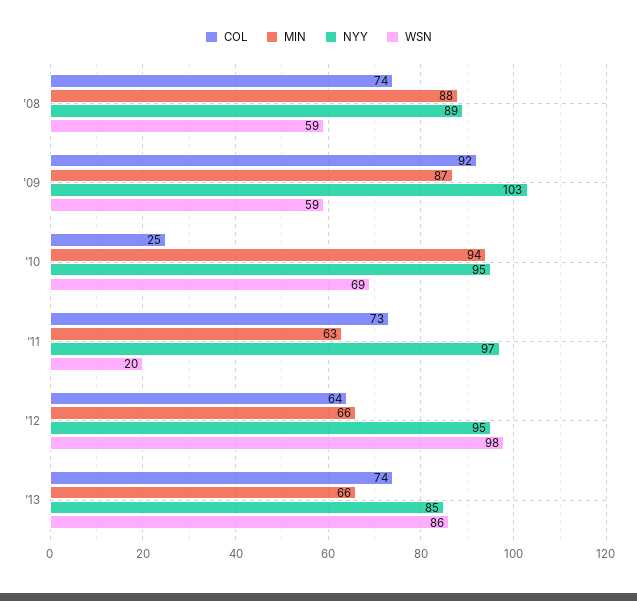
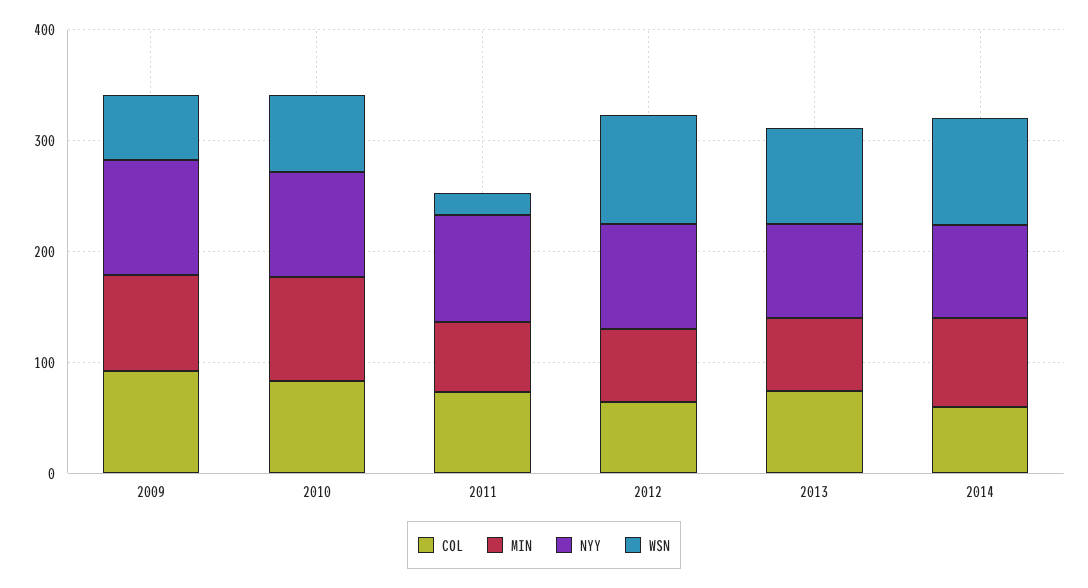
COL, '08: 74 -> none
MIN, '08: 88 -> none
NYY, '08: 89 -> none
WSN, '08: 59 -> none
COL, '10: 25 -> 80
COL, 2014: none -> 60
MIN, 2014: none -> 80
NYY, 2014: none -> 80
WSN, 2014: none -> 100

